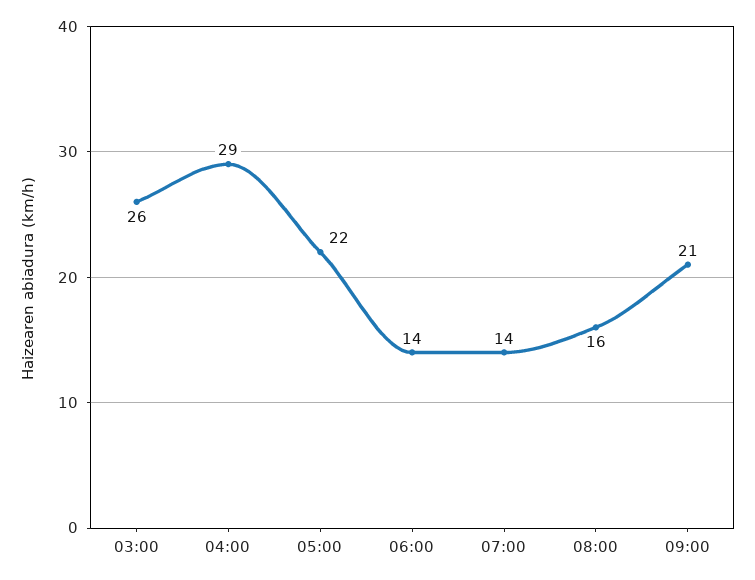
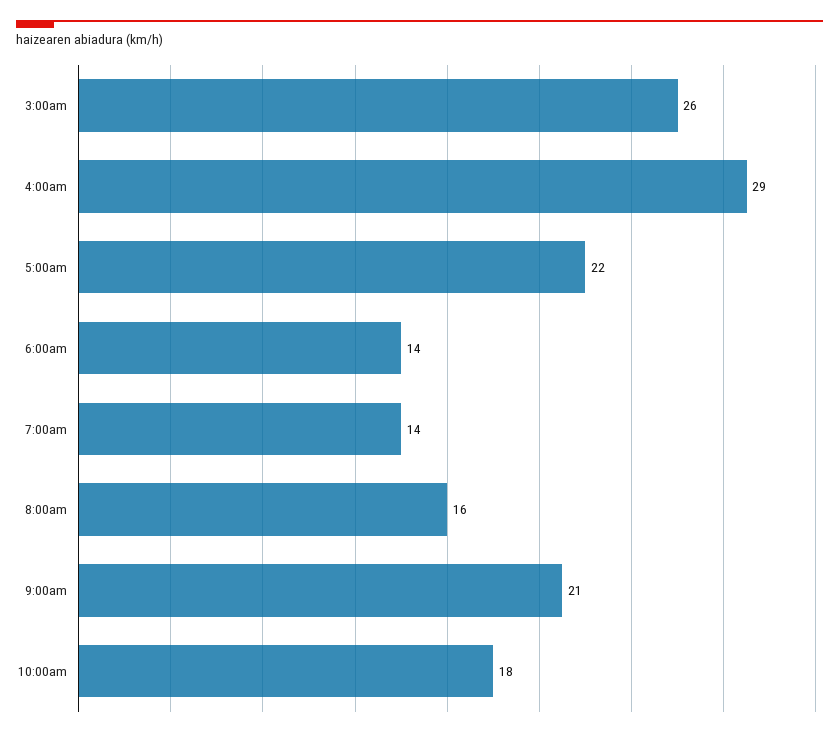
10:00am: none -> 18

